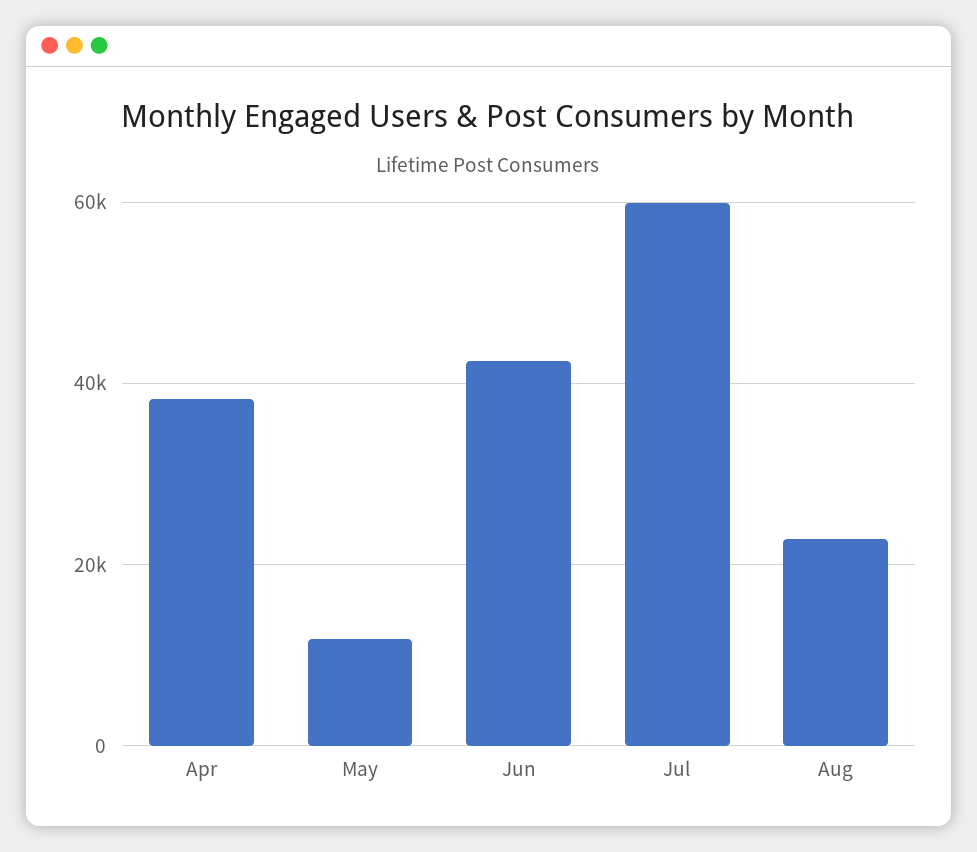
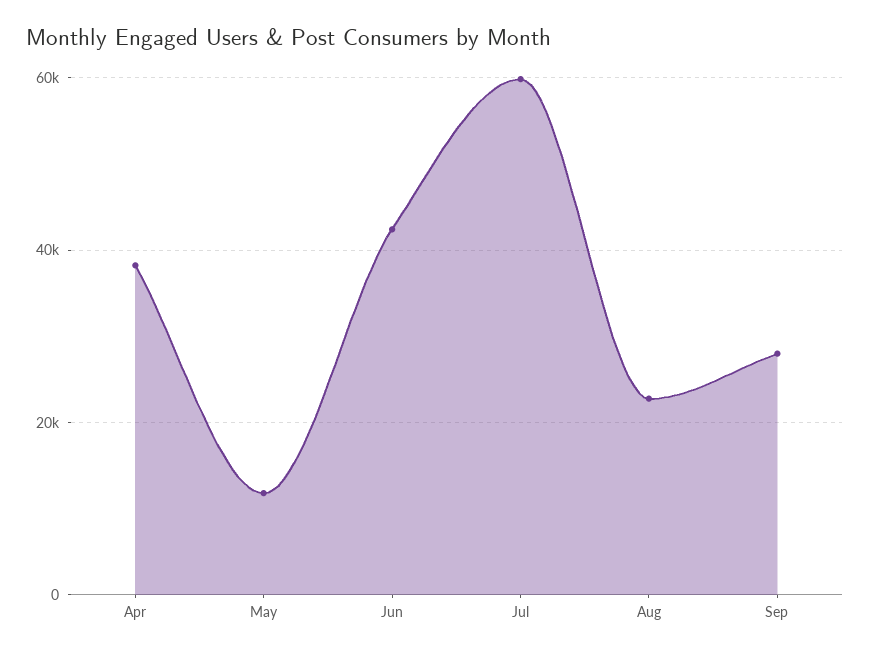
Sep: none -> 28000

